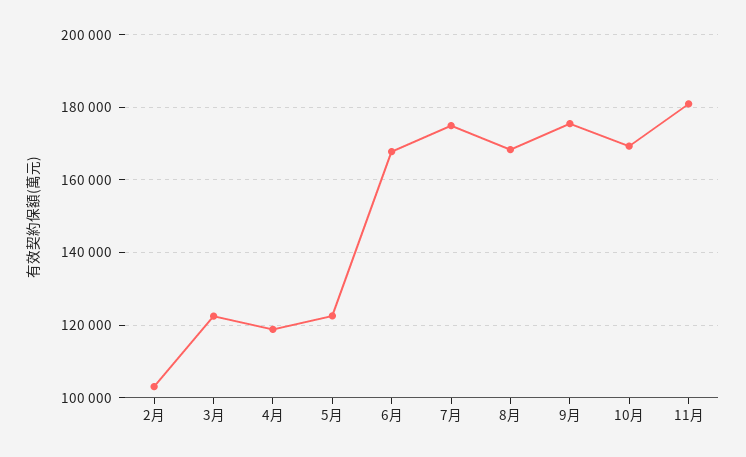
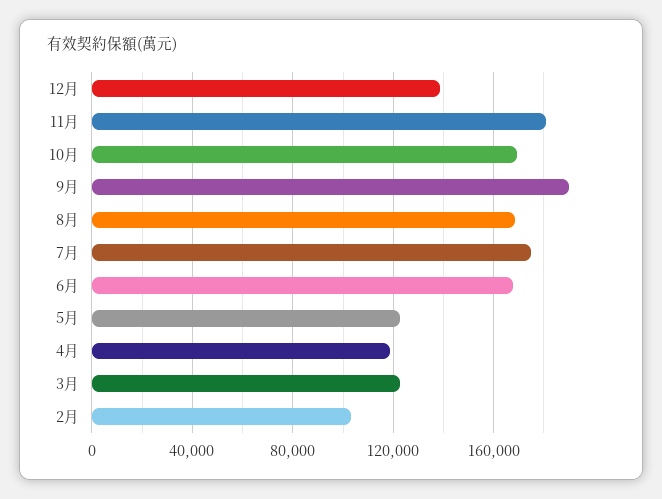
9月: 176000 -> 190000
12月: none -> 140000

